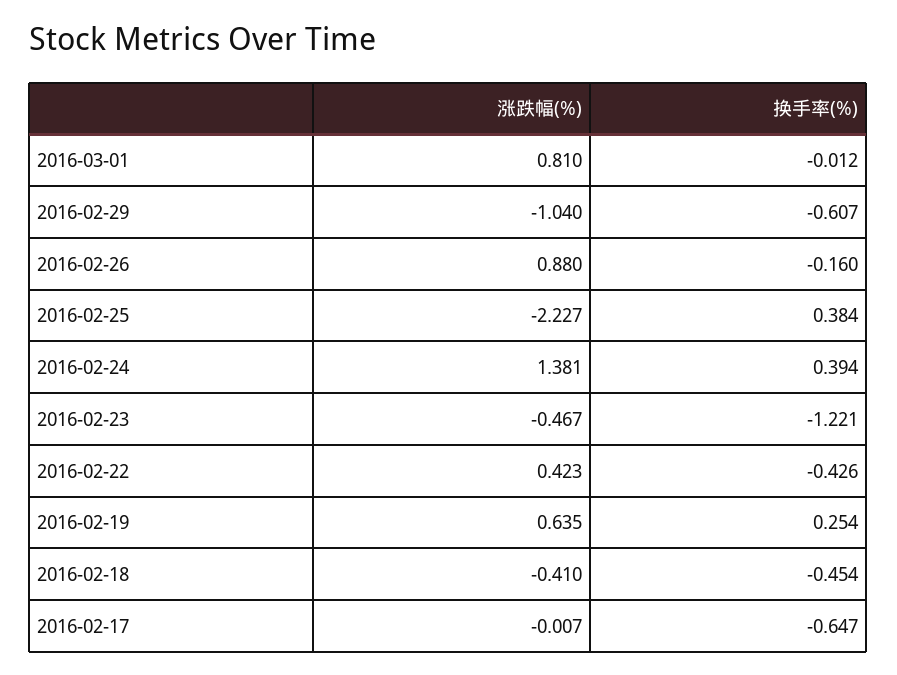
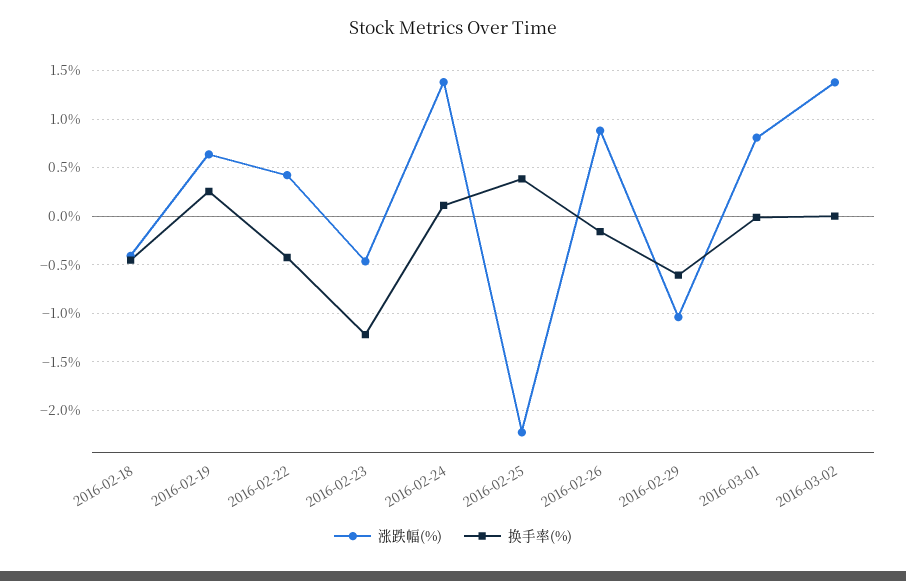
换手率(%), 2016-02-24: 0.394 -> 0.1
涨跌幅(%), 2016-02-17: -0.007 -> none
换手率(%), 2016-02-17: -0.647 -> none
涨跌幅(%), 2016-03-02: none -> 1.4
换手率(%), 2016-03-02: none -> 0

